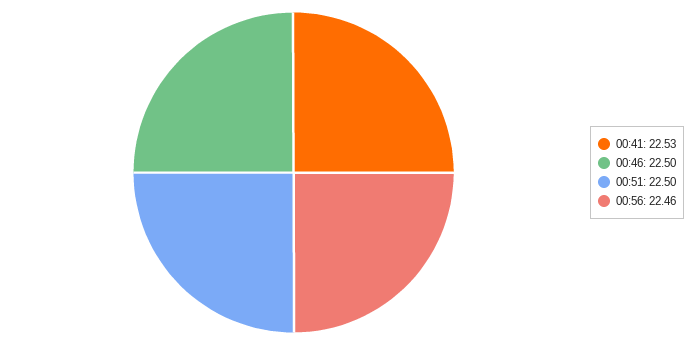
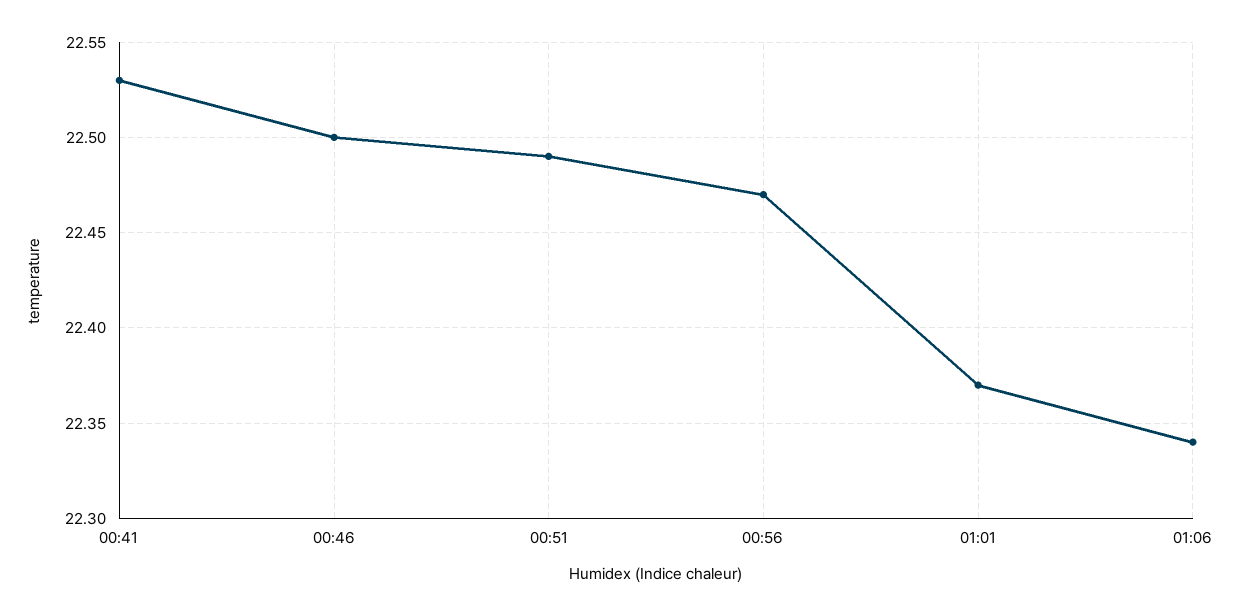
00:51: 22.5 -> 22.49
00:56: 22.46 -> 22.47
01:01: none -> 22.37
01:06: none -> 22.34

